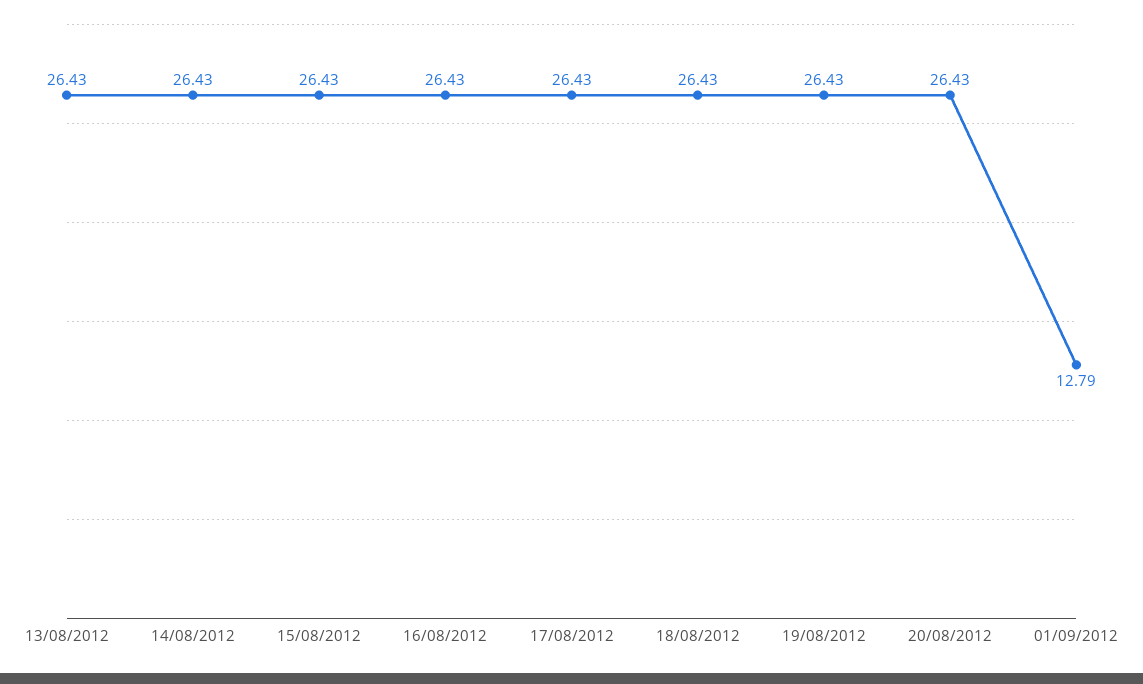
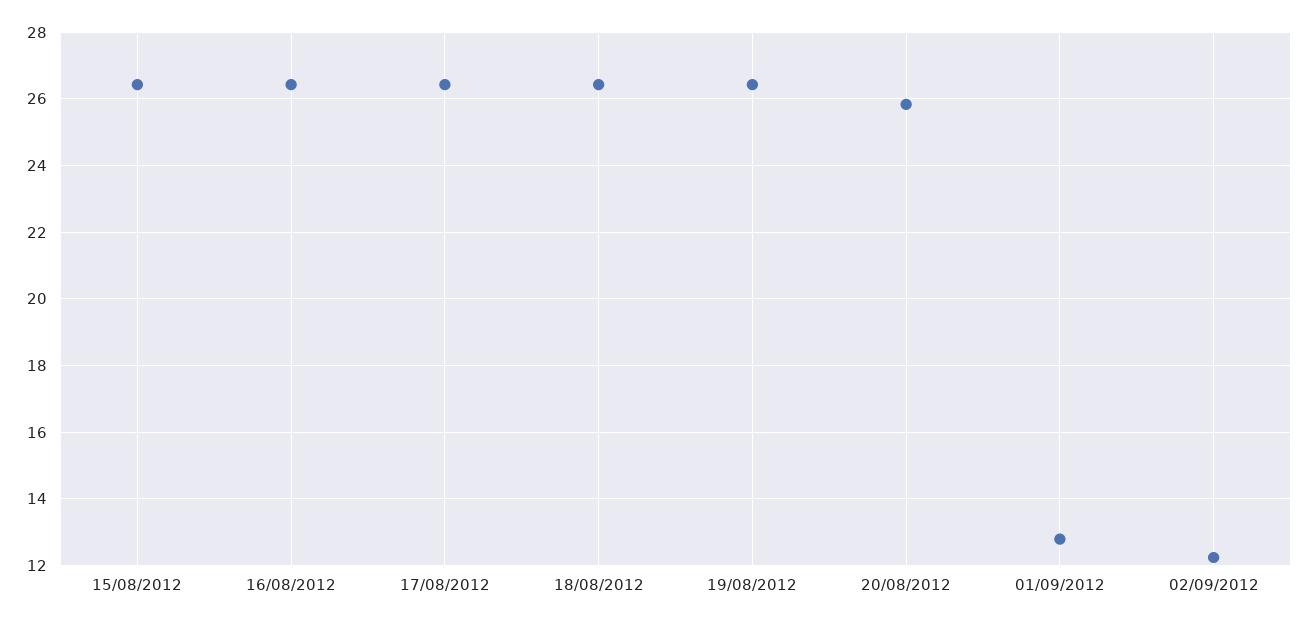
13/08/2012: 26.43 -> none
14/08/2012: 26.43 -> none
20/08/2012: 26.43 -> 25.8
02/09/2012: none -> 12.2

